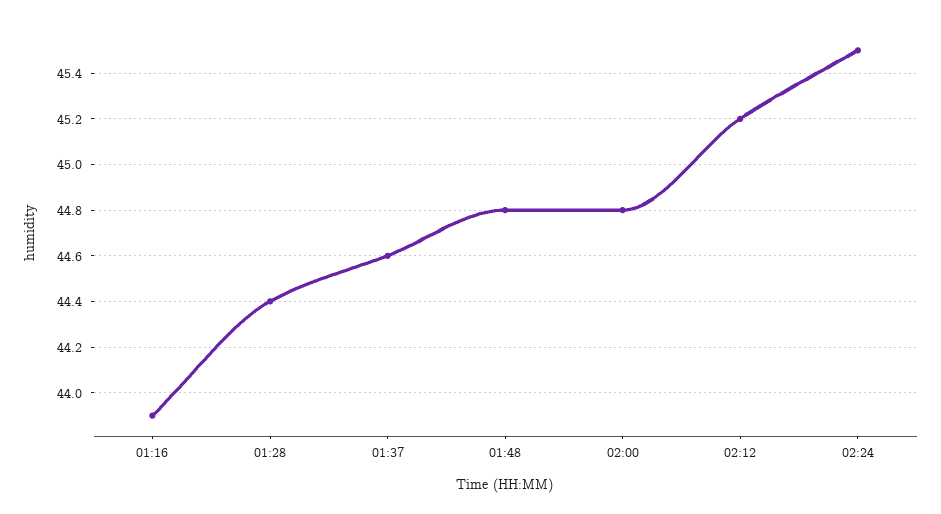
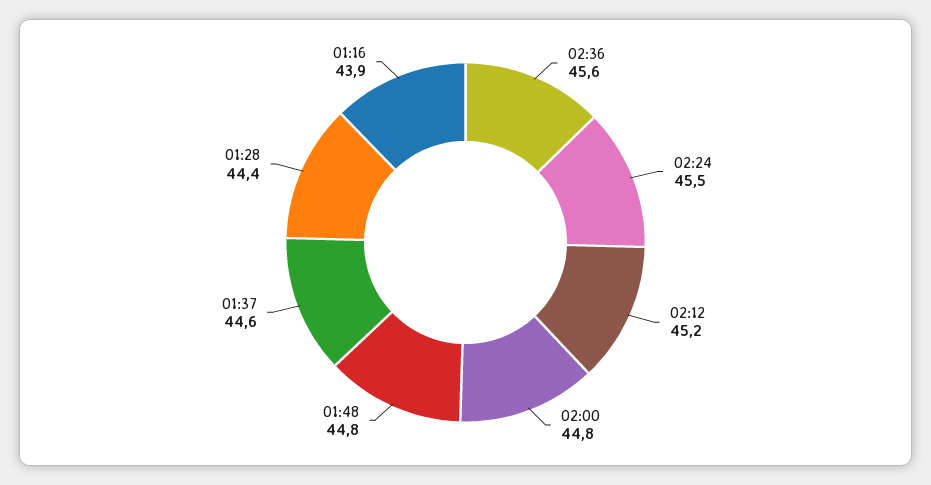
02:36: none -> 45.6

